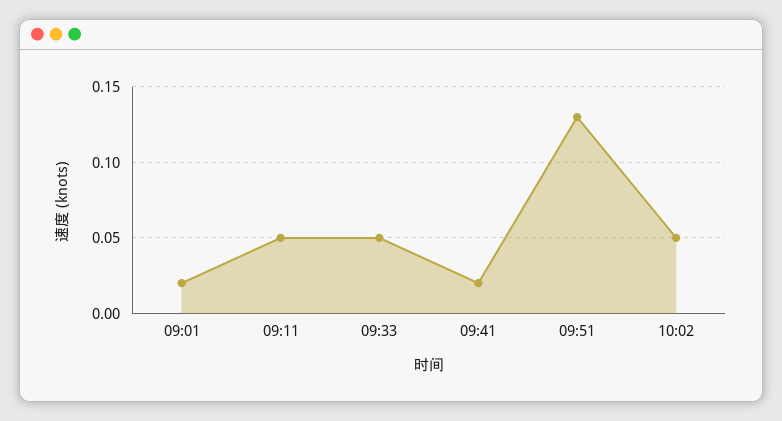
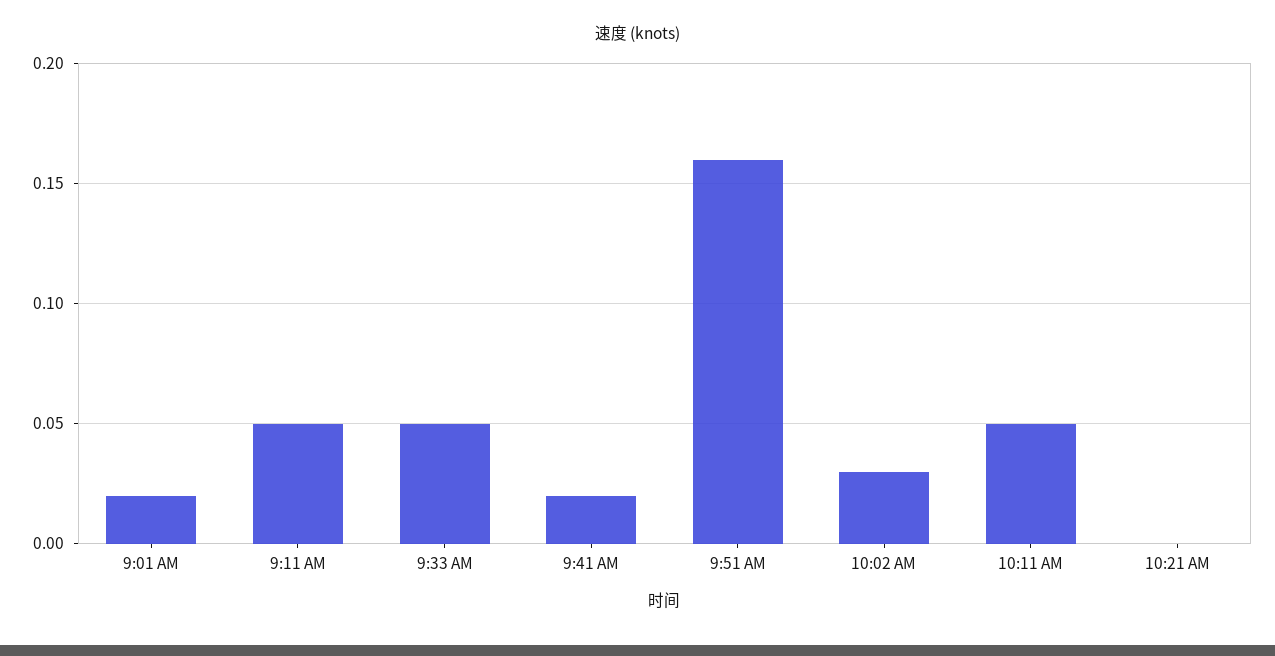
09:51: 0.13 -> 0.16
10:02: 0.05 -> 0.03
10:11 AM: none -> 0.05
10:21 AM: none -> 0

